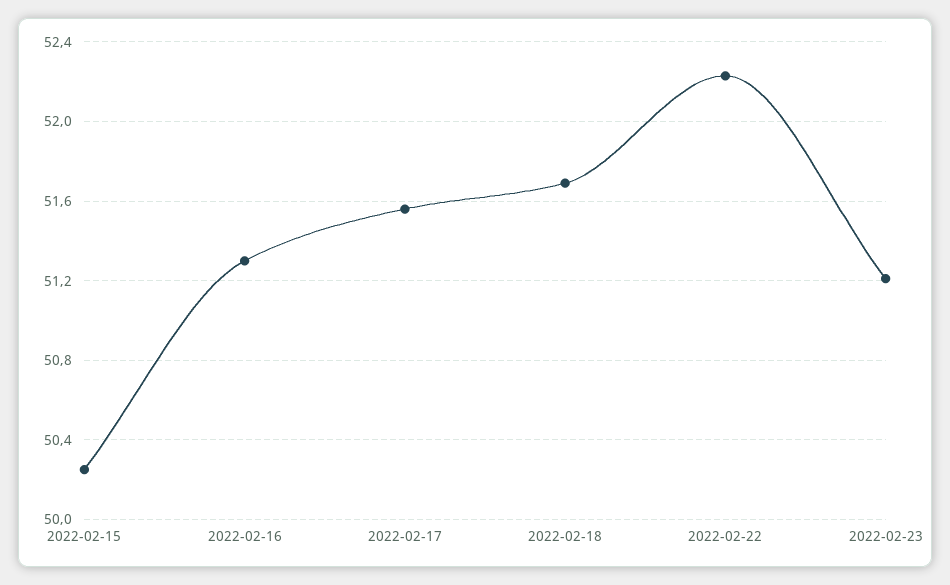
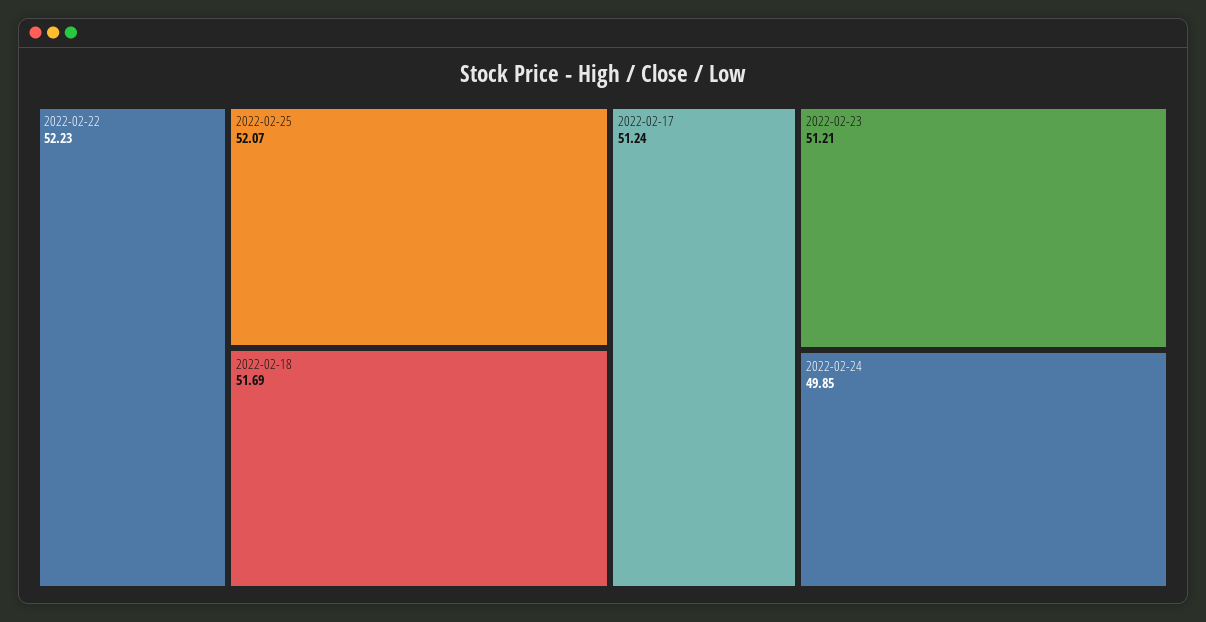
2022-02-15: 50.25 -> none
2022-02-16: 51.3 -> none
2022-02-17: 51.55 -> 51.24
2022-02-25: none -> 52.07
2022-02-24: none -> 49.85

